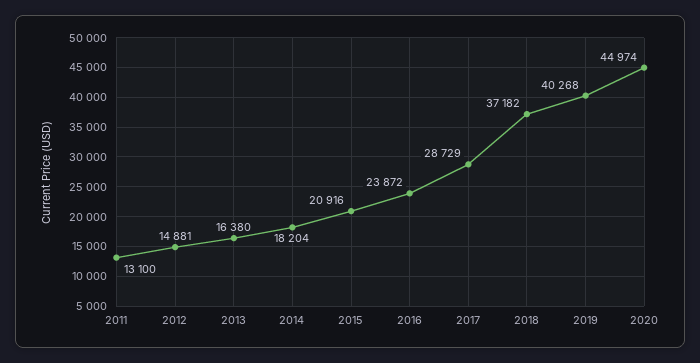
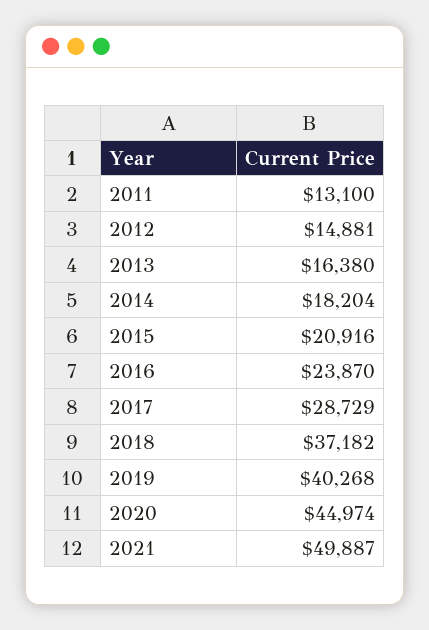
2016: 23872 -> 23870
2021: none -> 49887

